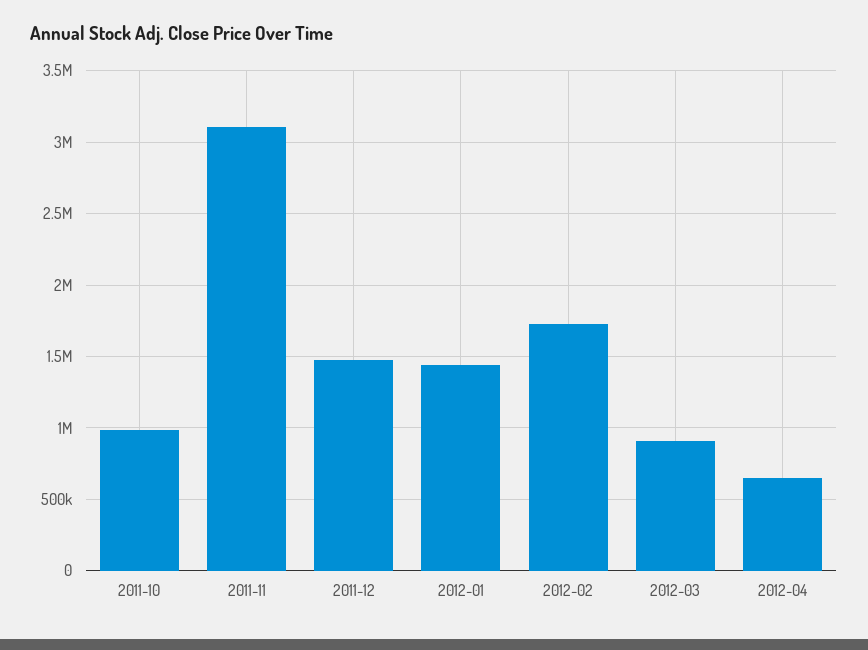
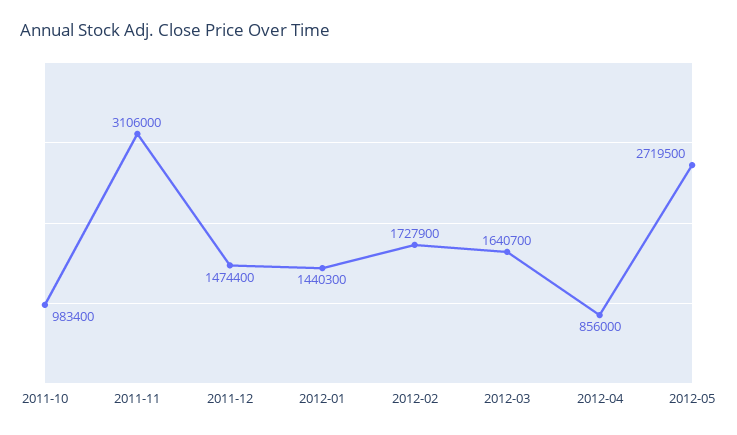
2012-03: 900000 -> 1640700
2012-04: 650000 -> 856000
2012-05: none -> 2719500

